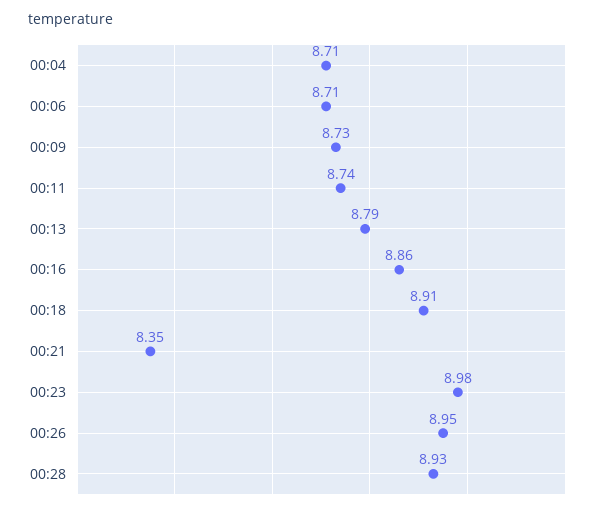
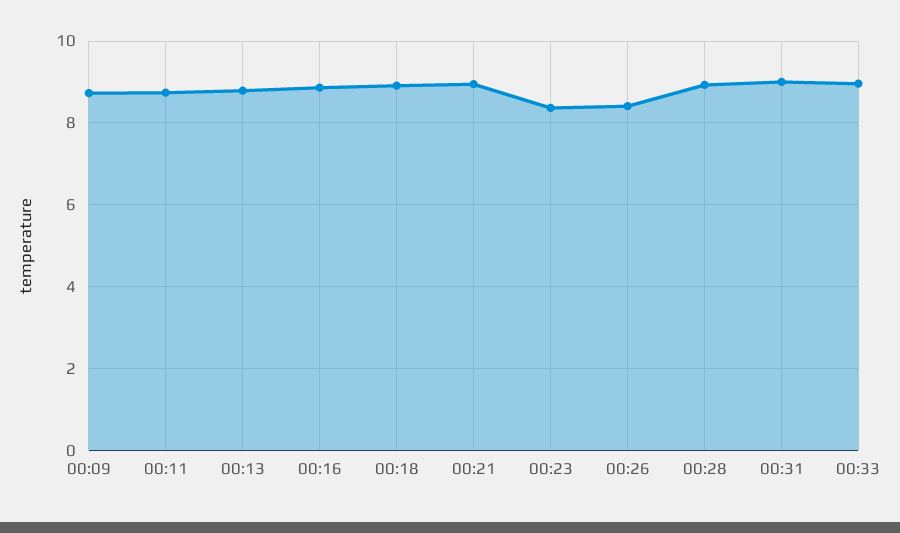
00:04: 8.71 -> none
00:06: 8.71 -> none
00:21: 8.35 -> 9
00:23: 8.98 -> 8.4
00:26: 8.95 -> 8.4
00:31: none -> 9
00:33: none -> 9

